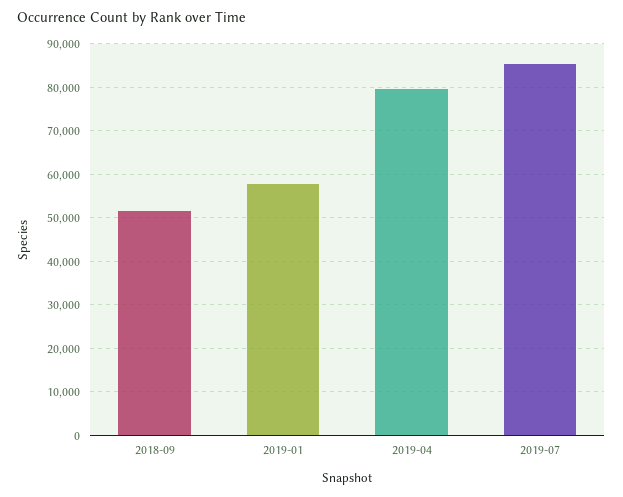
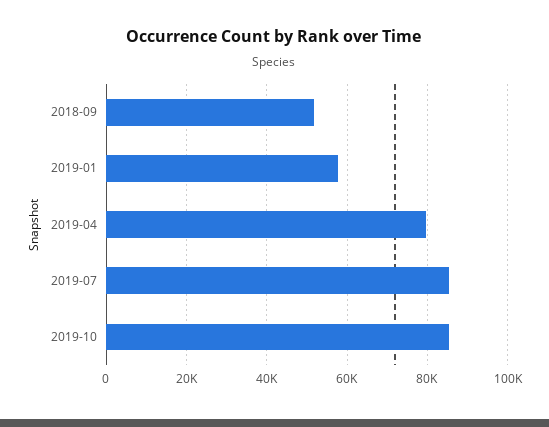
2019-10: none -> 86000

